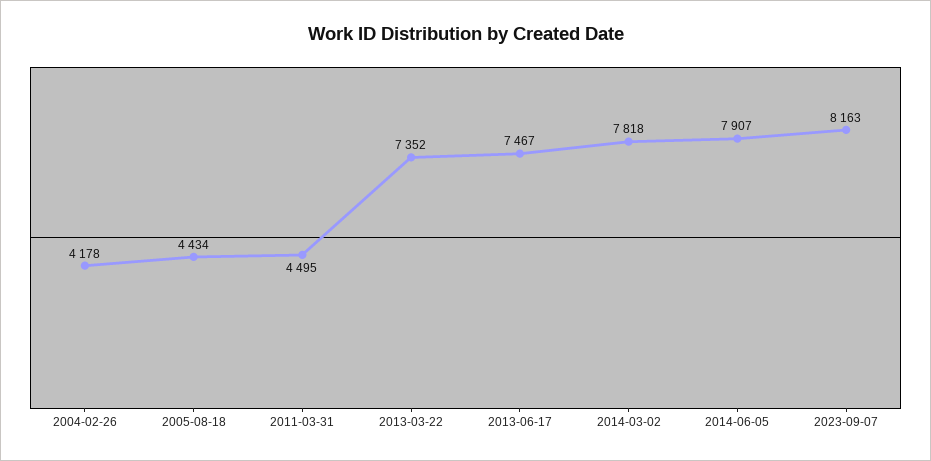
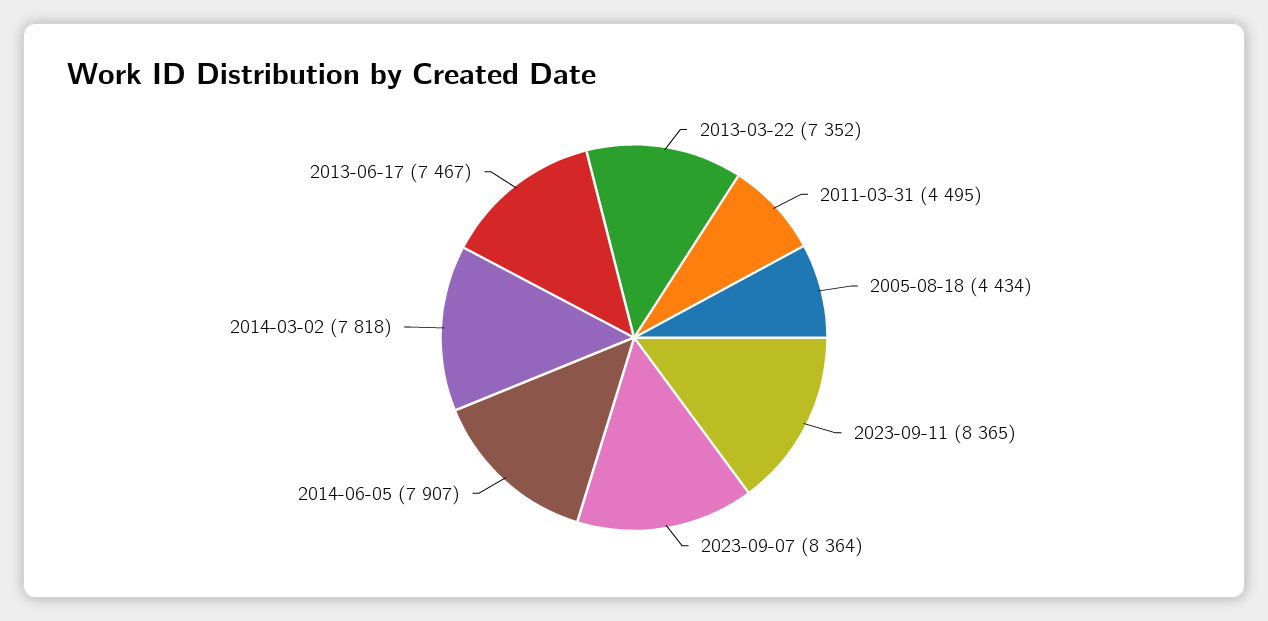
2004-02-26: 4178 -> none
2023-09-07: 8163 -> 8364
2023-09-11: none -> 8365

